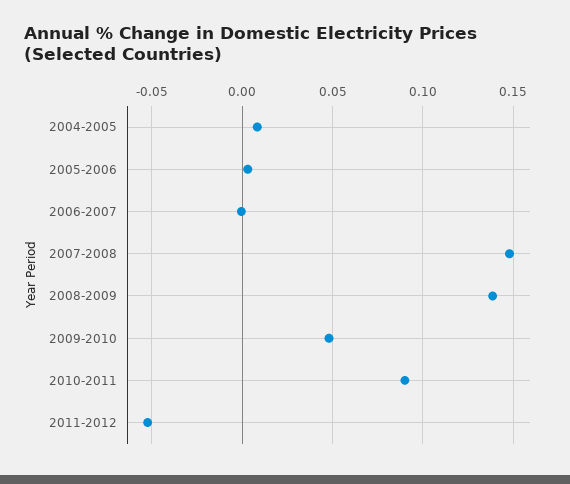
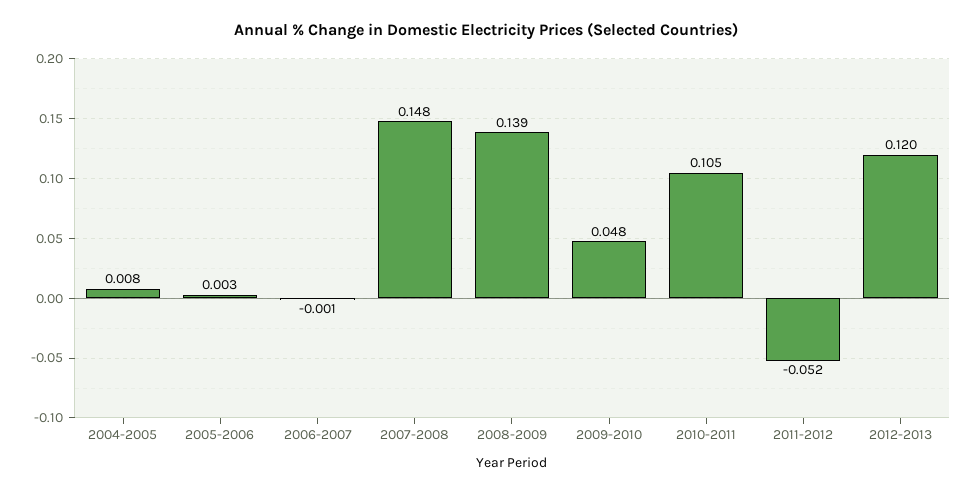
2010-2011: 0.09 -> 0.105
2012-2013: none -> 0.12

